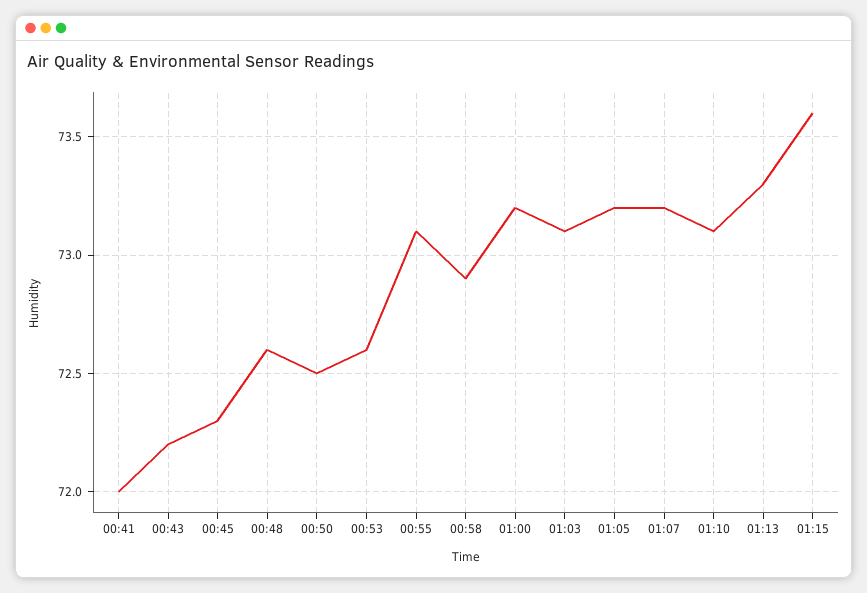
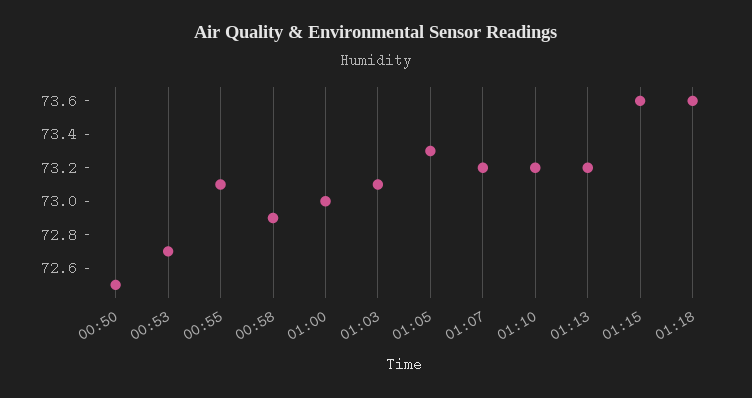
00:41: 72 -> none
00:43: 72.2 -> none
00:45: 72.3 -> none
00:48: 72.6 -> none
00:53: 72.6 -> 72.7
01:00: 73.2 -> 73
01:05: 73.2 -> 73.3
01:10: 73.1 -> 73.2
01:13: 73.3 -> 73.2
01:18: none -> 73.6

